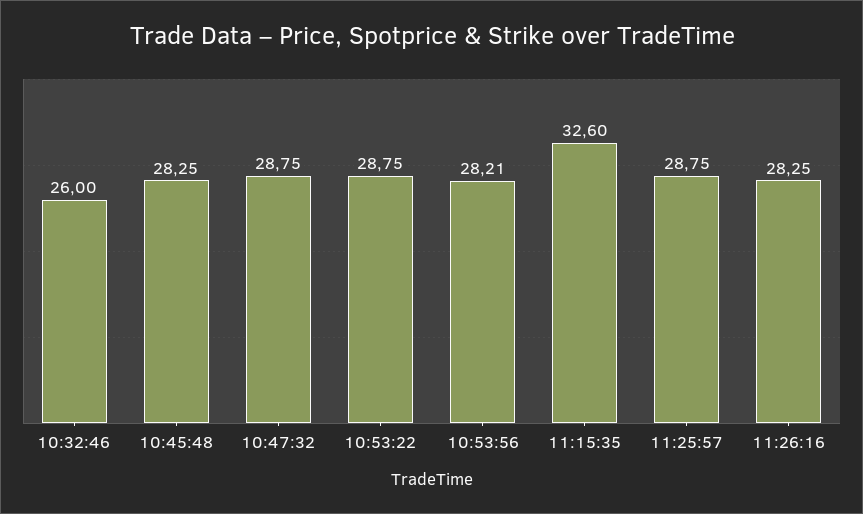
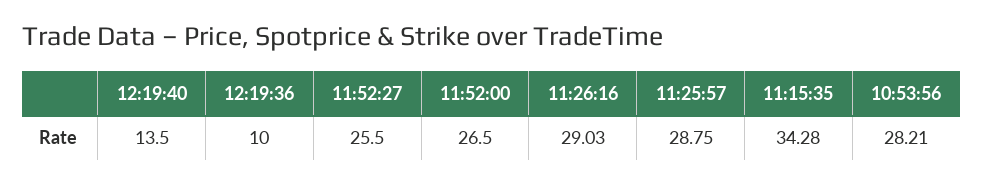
10:32:46: 26 -> none
10:45:48: 28.25 -> none
10:47:32: 28.75 -> none
10:53:22: 28.75 -> none
11:15:35: 32.6 -> 34.28
11:26:16: 28.25 -> 29.03
12:19:40: none -> 13.5
12:19:36: none -> 10
11:52:27: none -> 25.5
11:52:00: none -> 26.5

